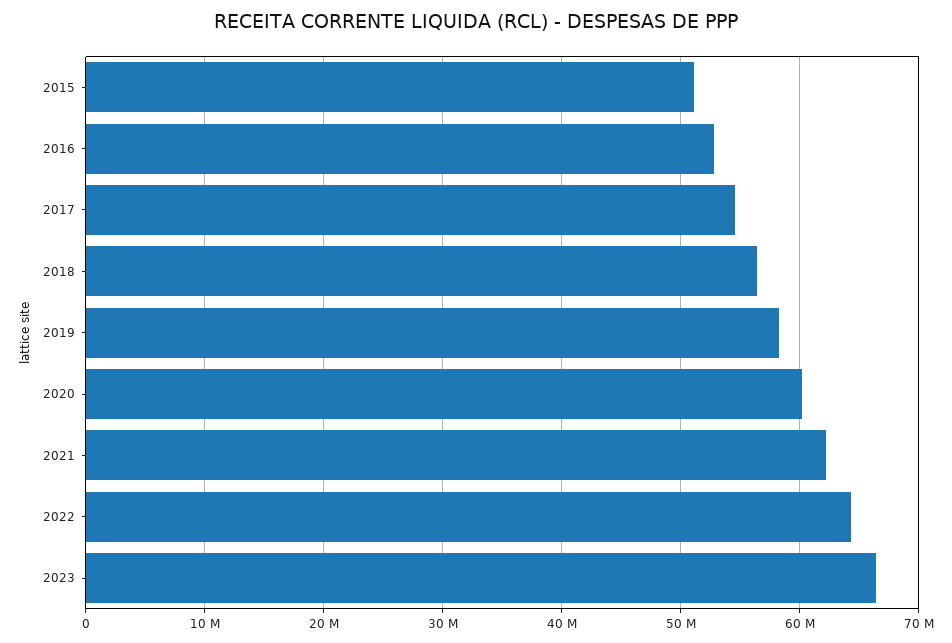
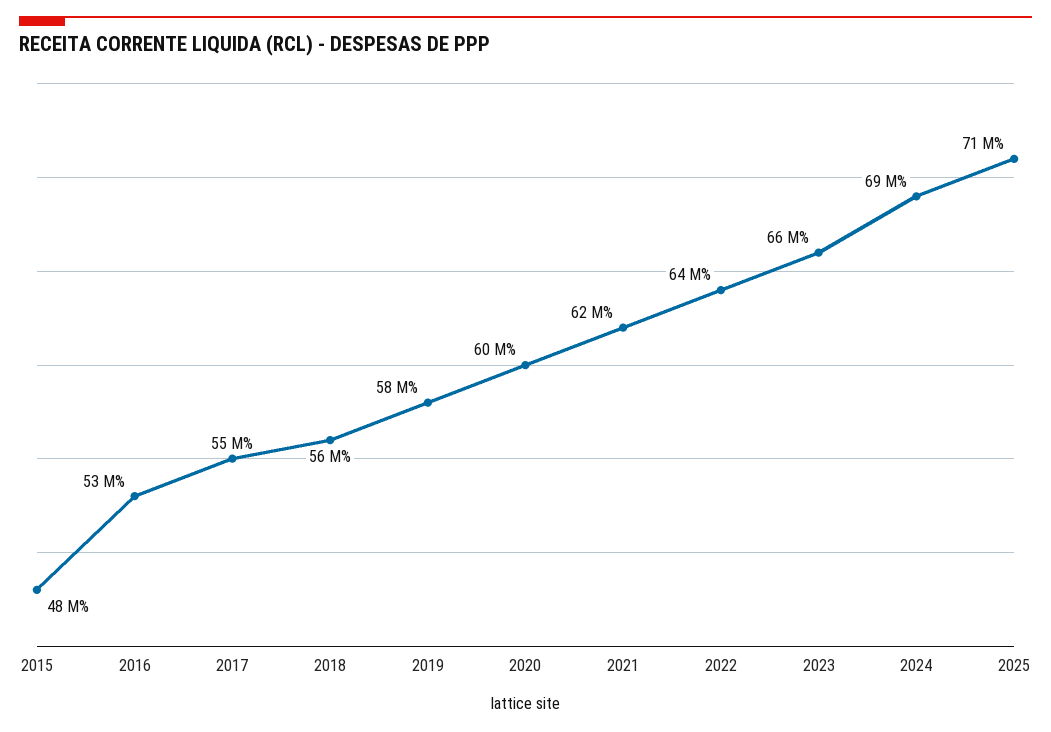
2015: 51000000 -> 48000000
2024: none -> 69000000
2025: none -> 71000000

